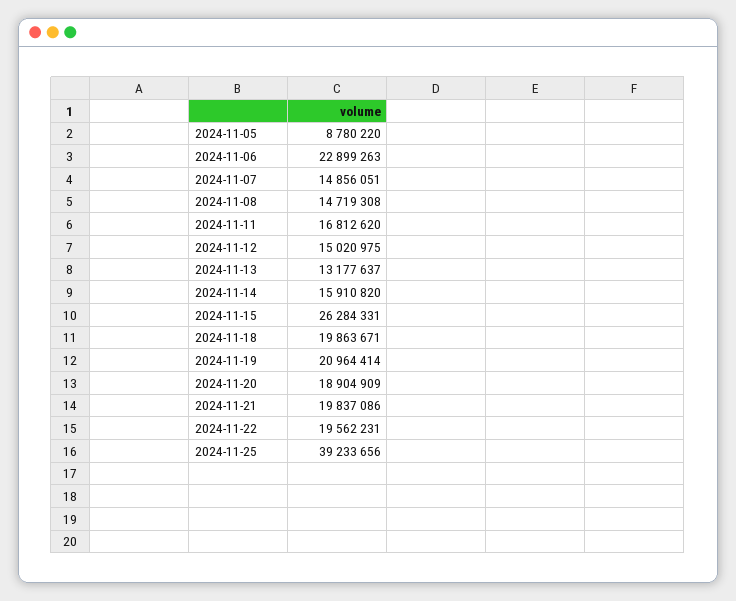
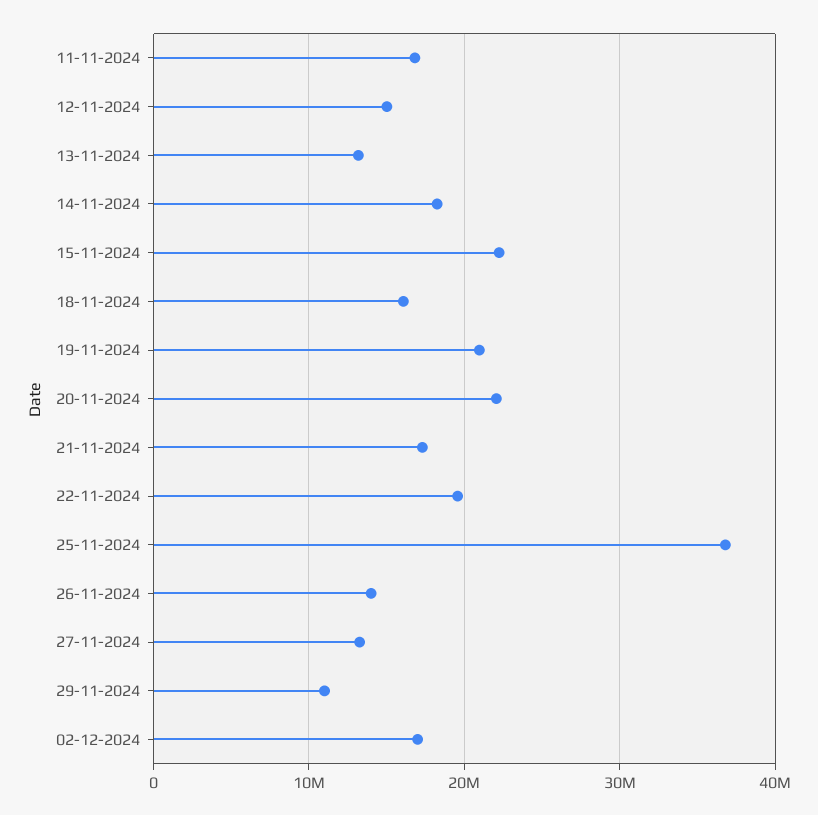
2024-11-05: 8780220 -> none
2024-11-06: 22899263 -> none
2024-11-07: 14856051 -> none
2024-11-08: 14719308 -> none
2024-11-14: 15910820 -> 18000000
2024-11-15: 26284331 -> 22000000
2024-11-18: 19863671 -> 16000000
2024-11-20: 18904909 -> 22000000
2024-11-21: 19837086 -> 17000000
2024-11-25: 39233656 -> 37000000
26-11-2024: none -> 14000000
27-11-2024: none -> 13000000
29-11-2024: none -> 11000000
02-12-2024: none -> 17000000

